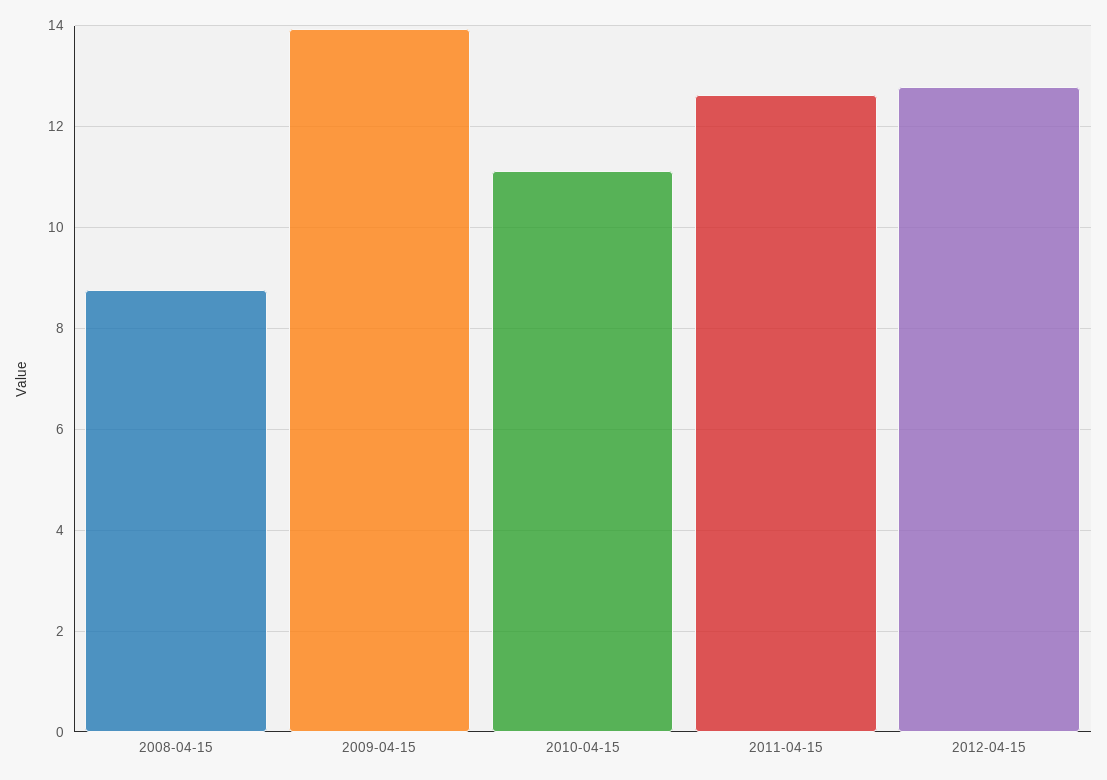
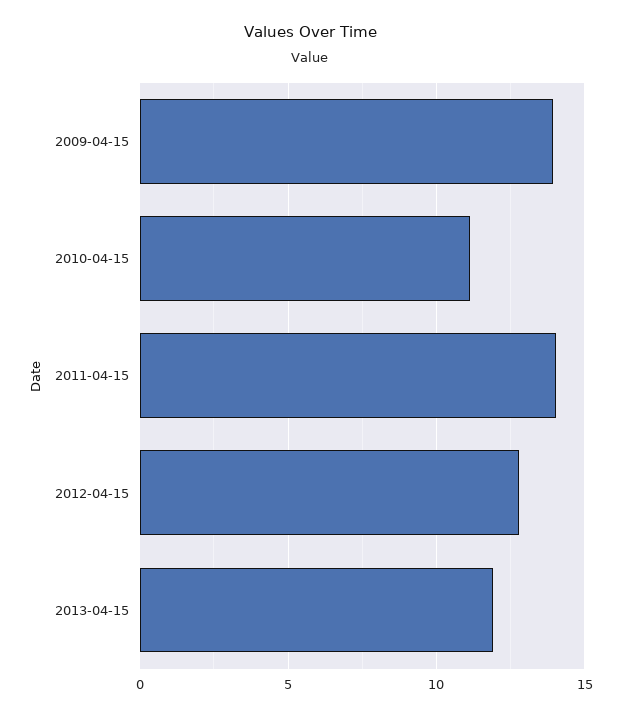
2008-04-15: 8.8 -> none
2011-04-15: 12.6 -> 14
2013-04-15: none -> 12

